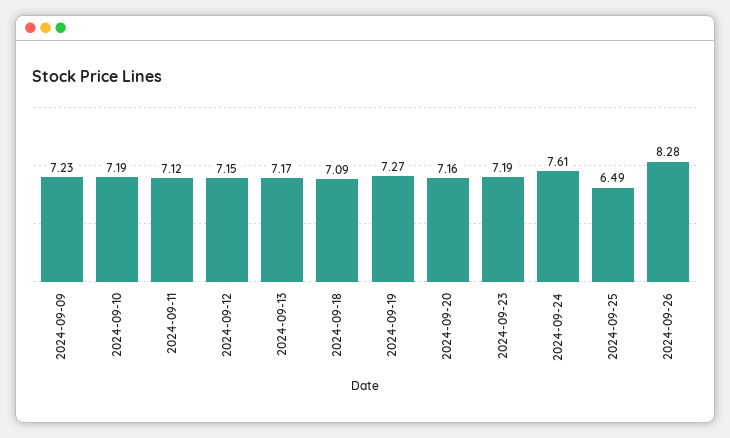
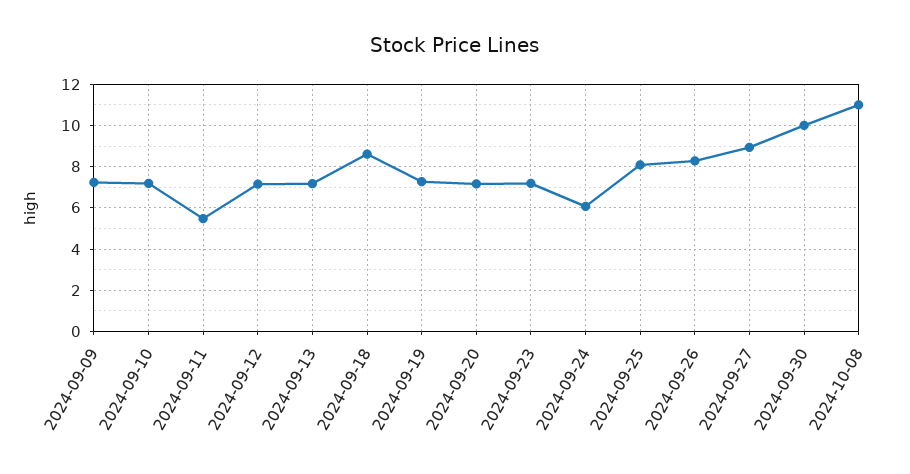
2024-09-11: 7.12 -> 5.5
2024-09-18: 7.09 -> 8.5
2024-09-24: 7.61 -> 6
2024-09-25: 6.49 -> 8
2024-09-27: none -> 9
2024-09-30: none -> 10
2024-10-08: none -> 11

